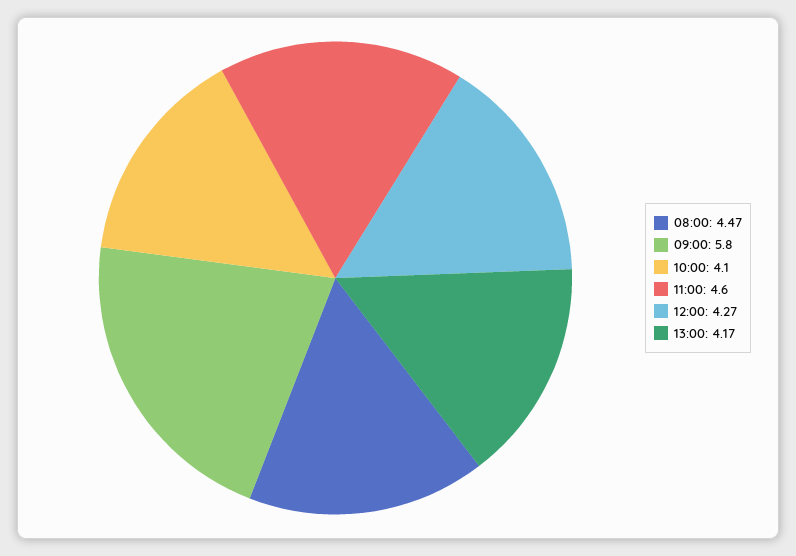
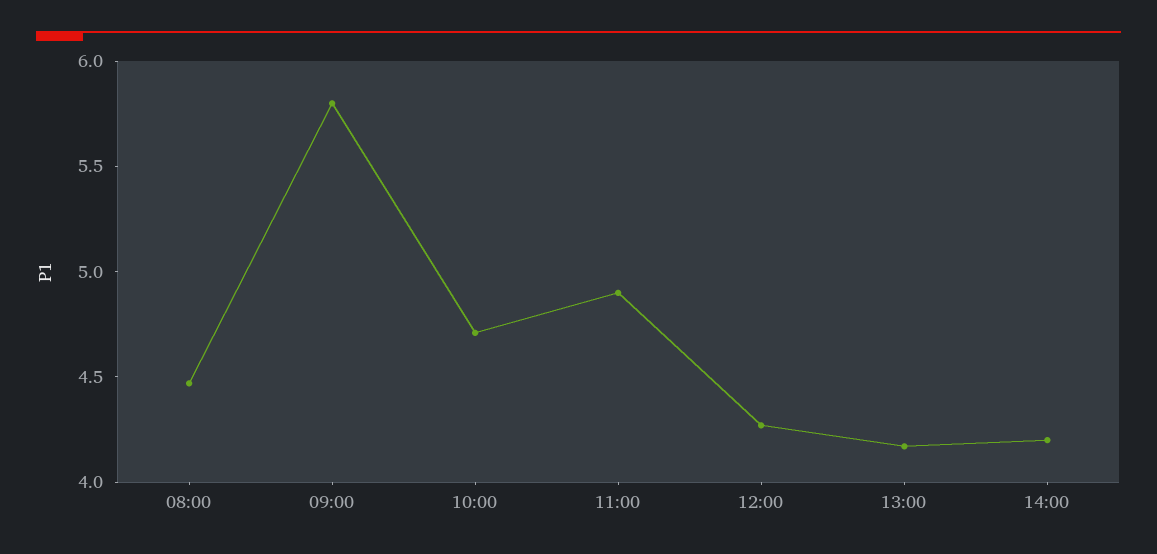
10:00: 4.1 -> 4.7
11:00: 4.6 -> 4.9
14:00: none -> 4.2

